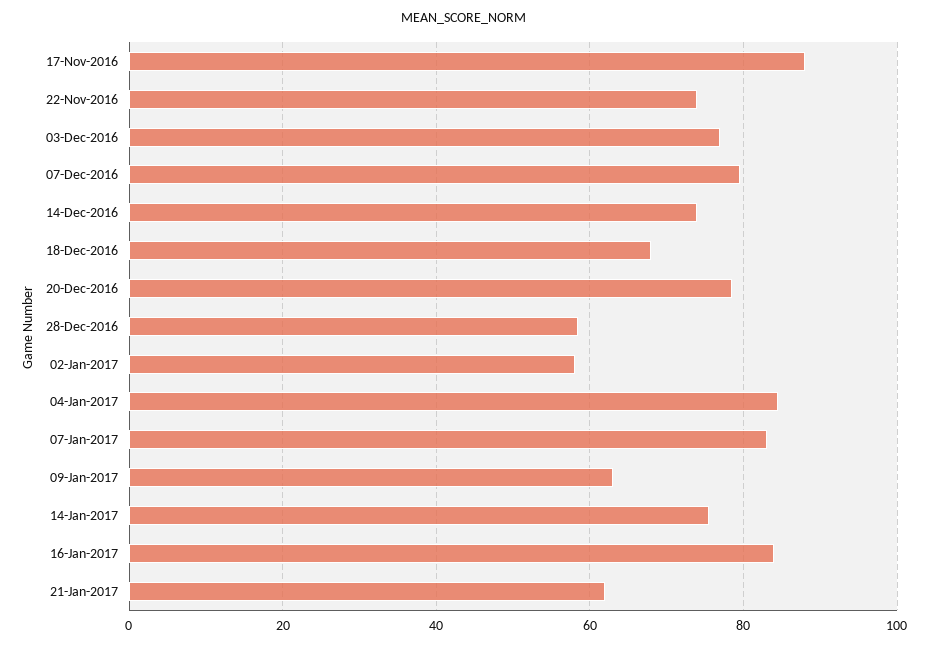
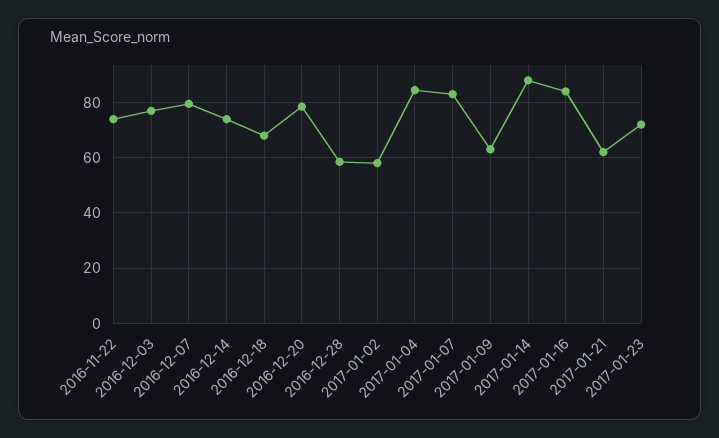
17-Nov-2016: 88 -> none
14-Jan-2017: 76 -> 87.5
2017-01-23: none -> 72.5

